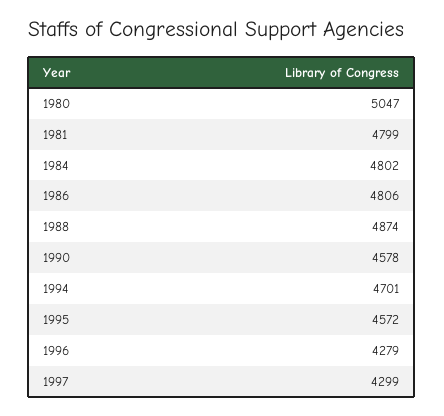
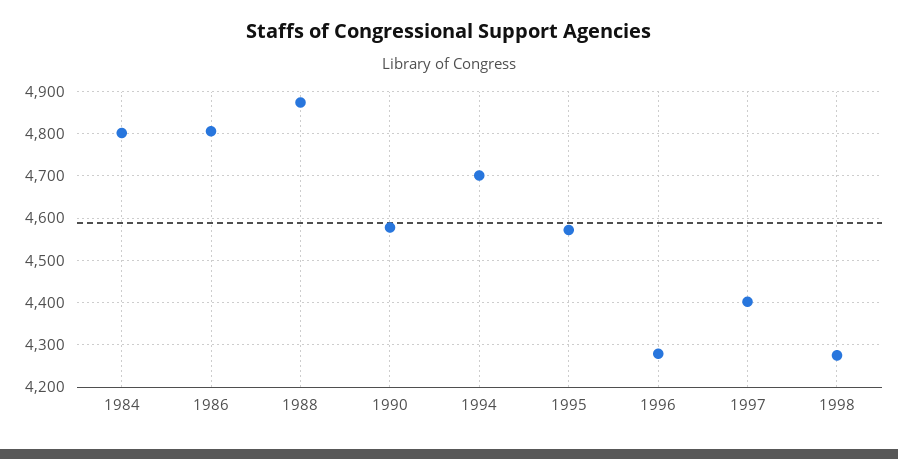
1980: 5047 -> none
1981: 4799 -> none
1997: 4299 -> 4400
1998: none -> 4280

